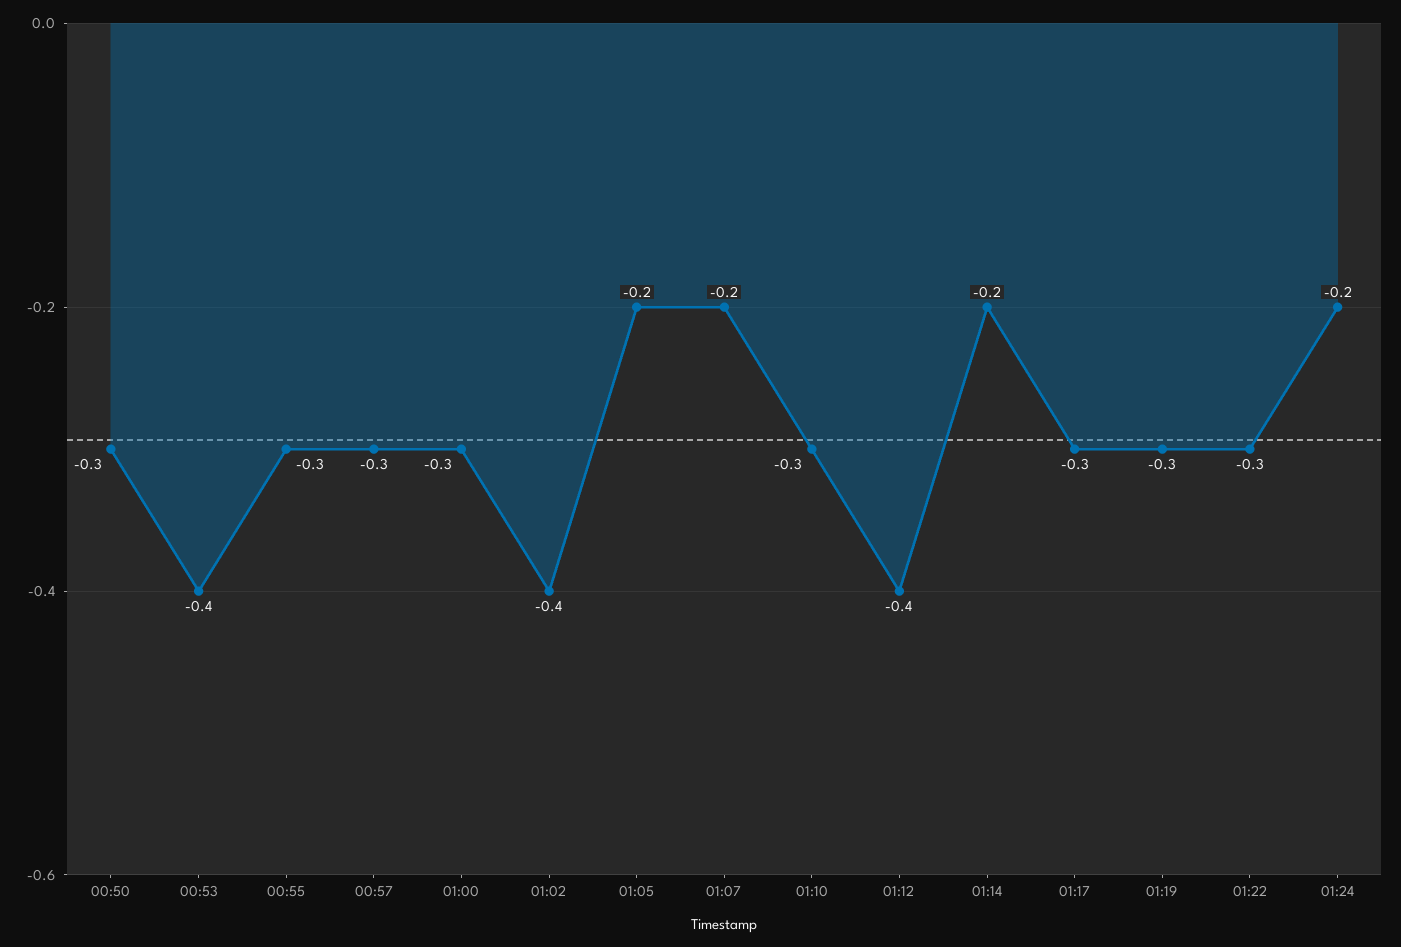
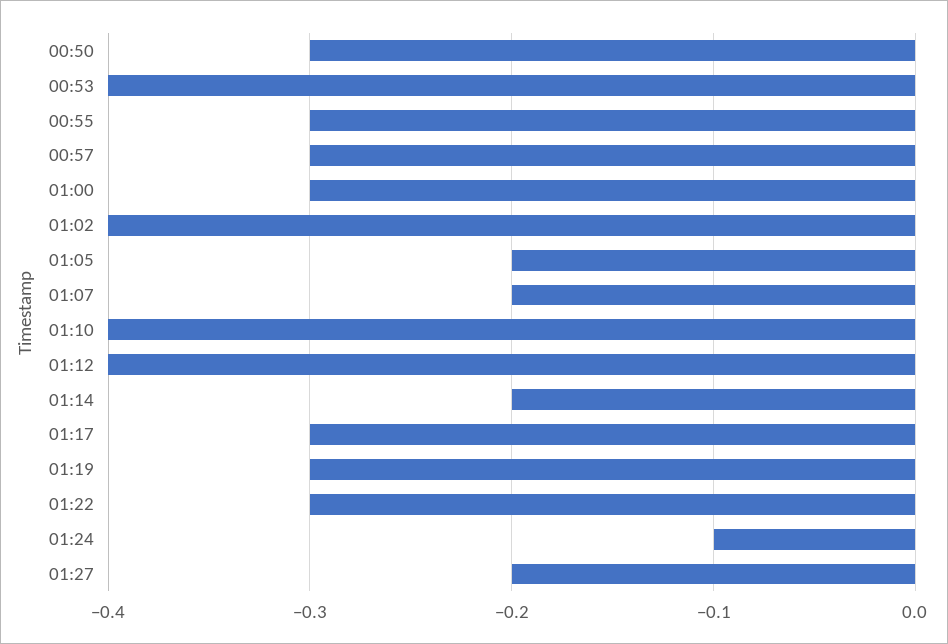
01:10: -0.3 -> -0.4
01:24: -0.2 -> -0.1
01:27: none -> -0.2

